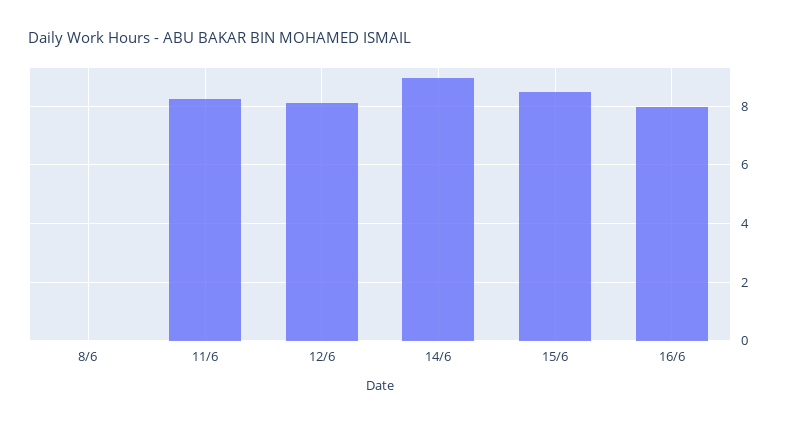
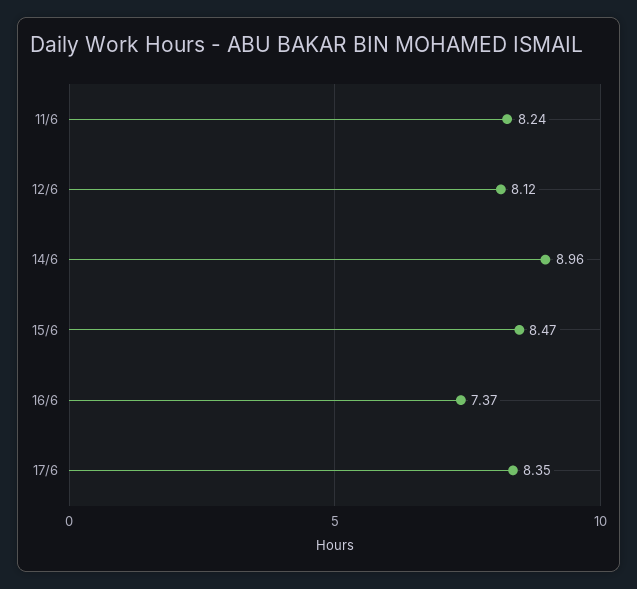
8/6: 0 -> none
16/6: 8 -> 7.37
17/6: none -> 8.35

